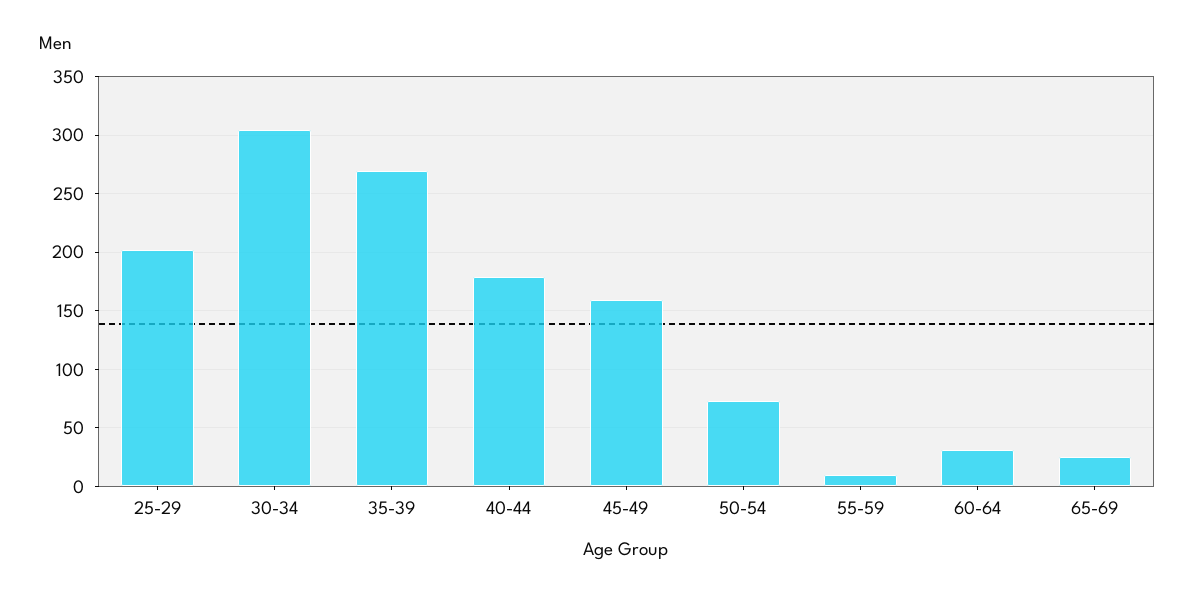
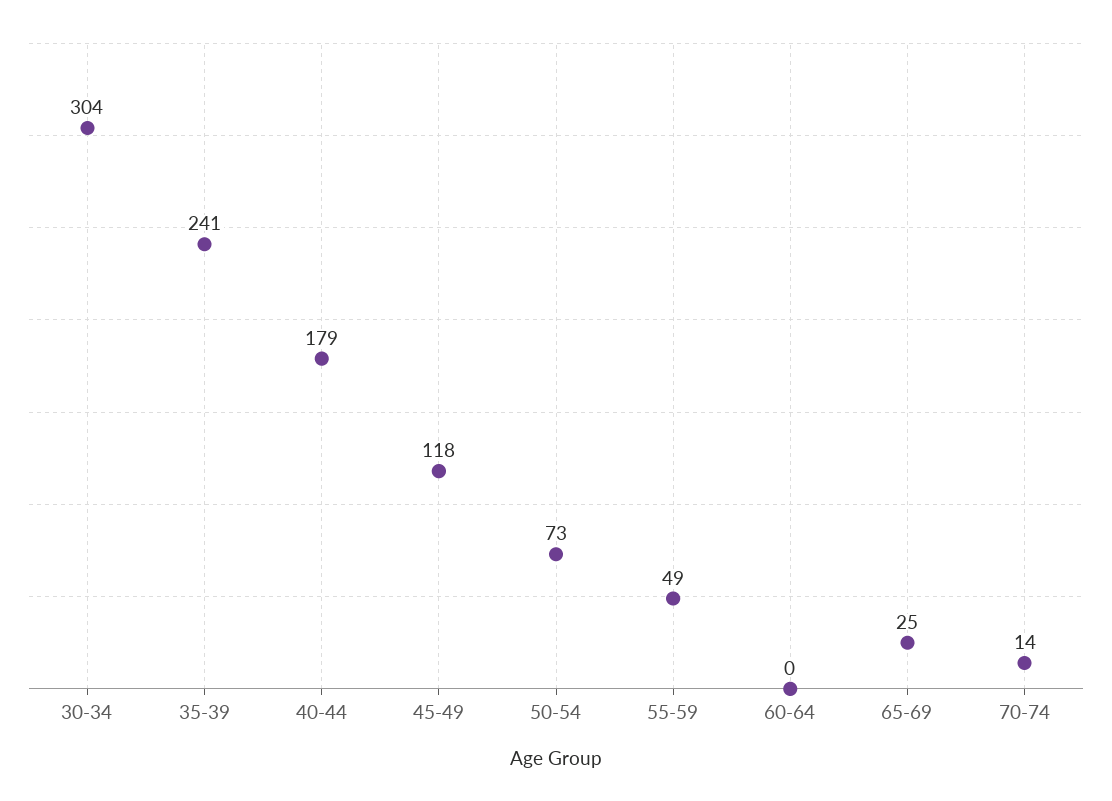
25-29: 200 -> none
35-39: 270 -> 241
45-49: 160 -> 118
55-59: 10 -> 49
60-64: 30 -> 0
70-74: none -> 14

